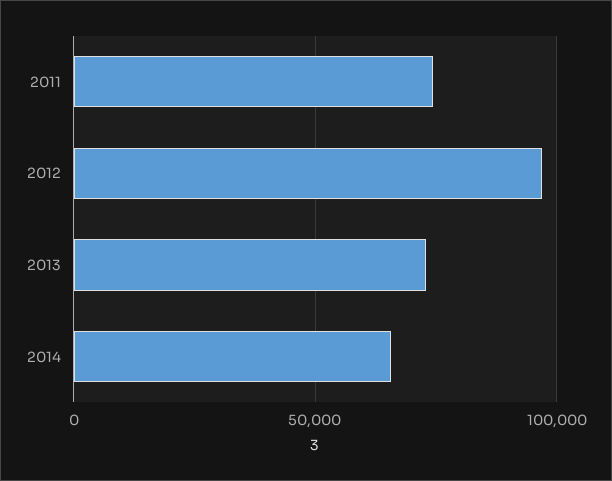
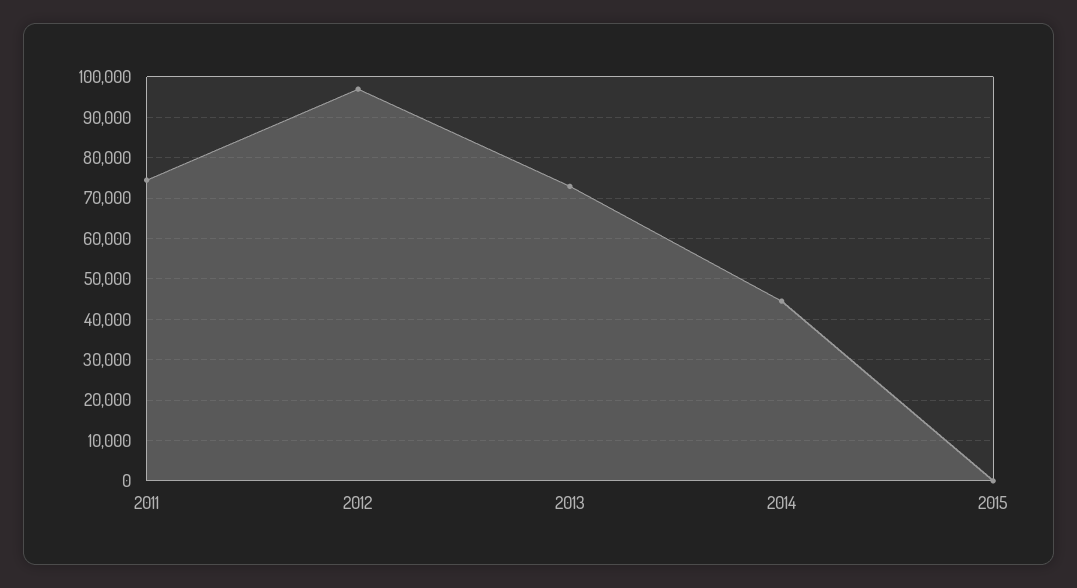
2014: 65000 -> 44000
2015: none -> 0

